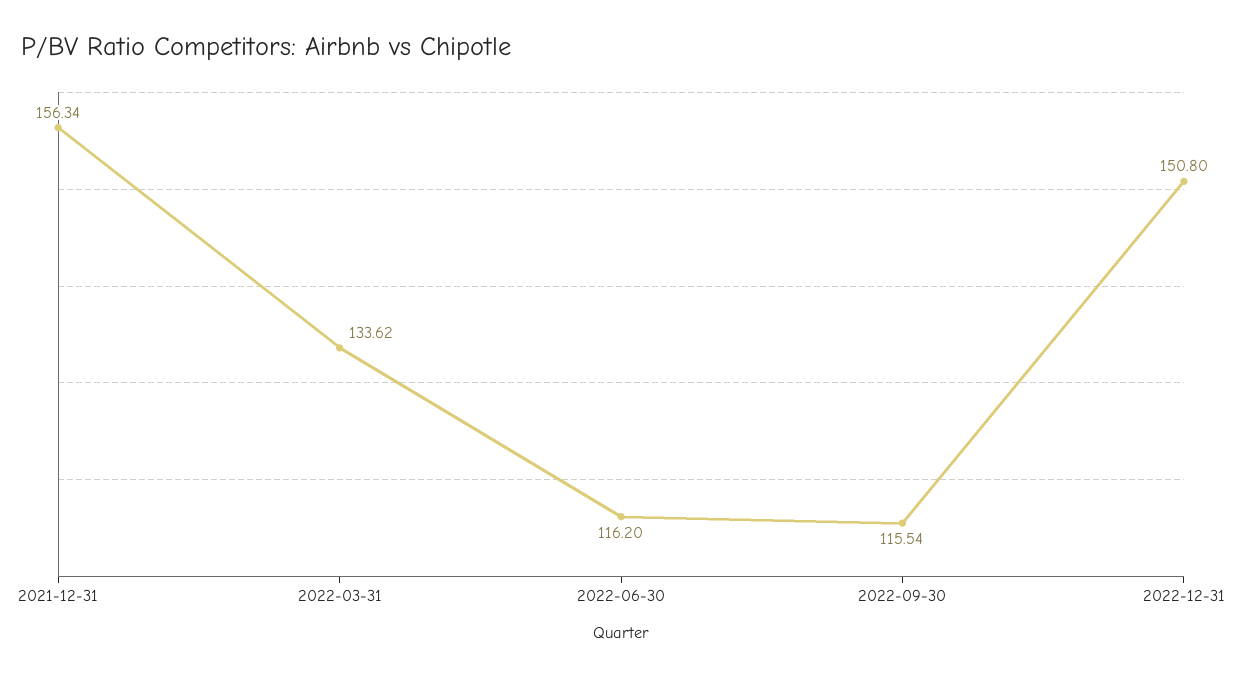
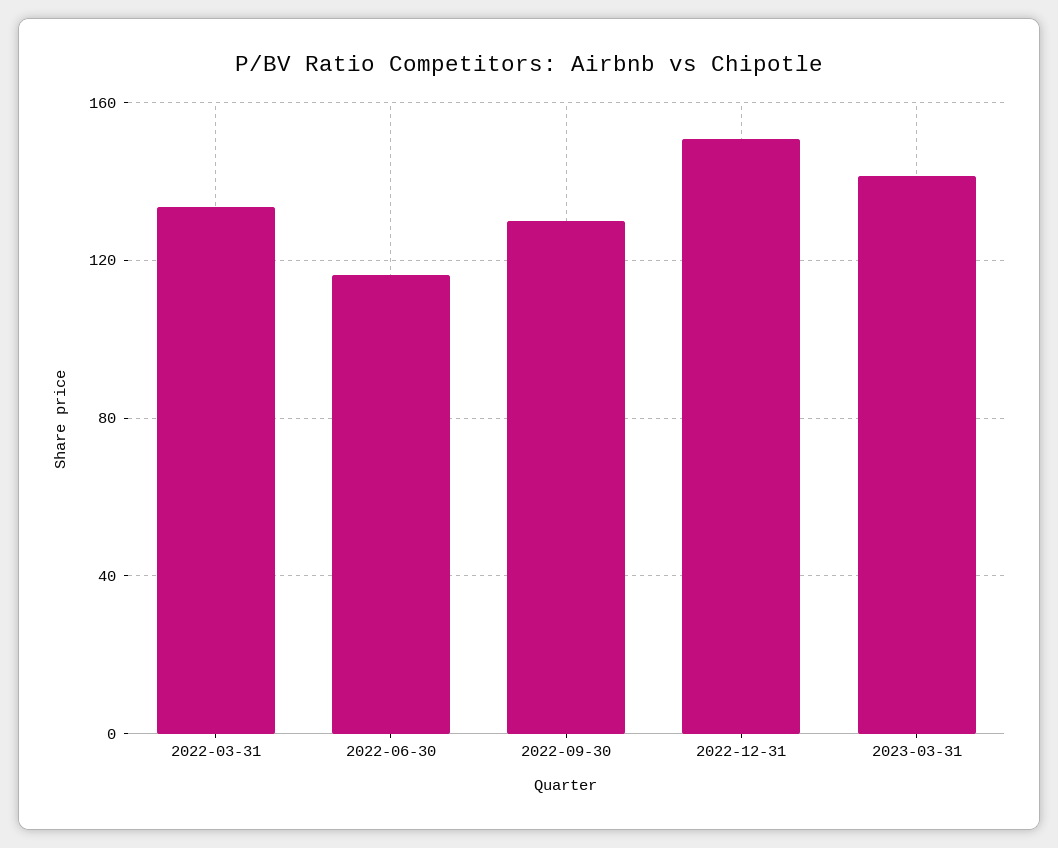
2021-12-31: 156.34 -> none
2022-09-30: 115.54 -> 130
2023-03-31: none -> 140

